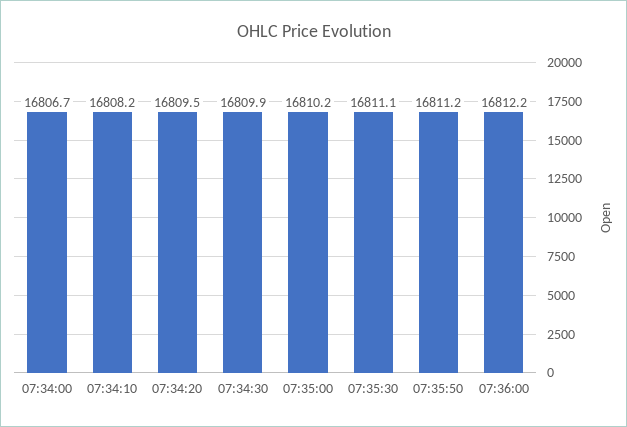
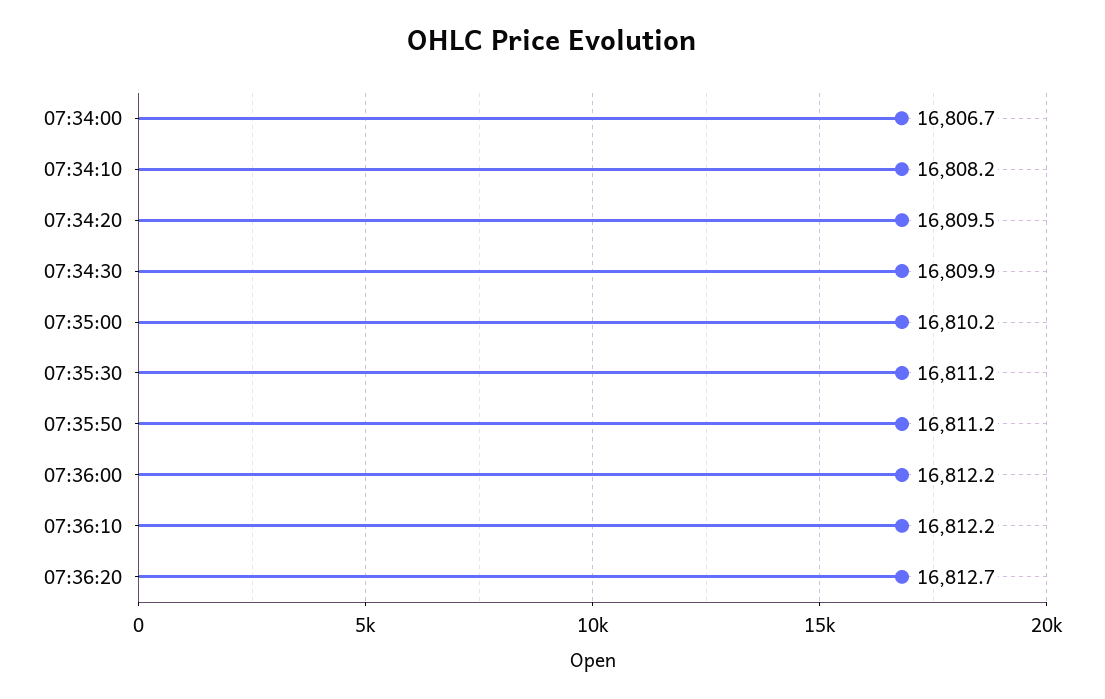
07:35:30: 16811.1 -> 16811.2
07:36:10: none -> 16812.2
07:36:20: none -> 16812.7

